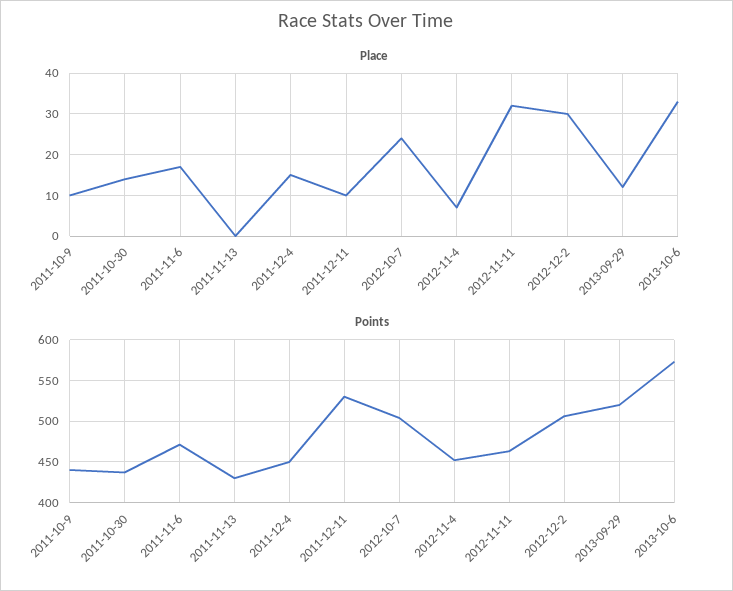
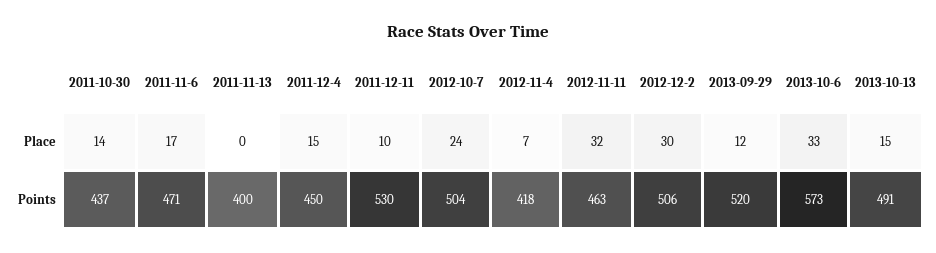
Place, 2011-10-9: 10 -> none
Points, 2011-10-9: 440 -> none
Points, 2011-11-13: 430 -> 400
Points, 2012-11-4: 450 -> 418
Place, 2013-10-13: none -> 15
Points, 2013-10-13: none -> 491

